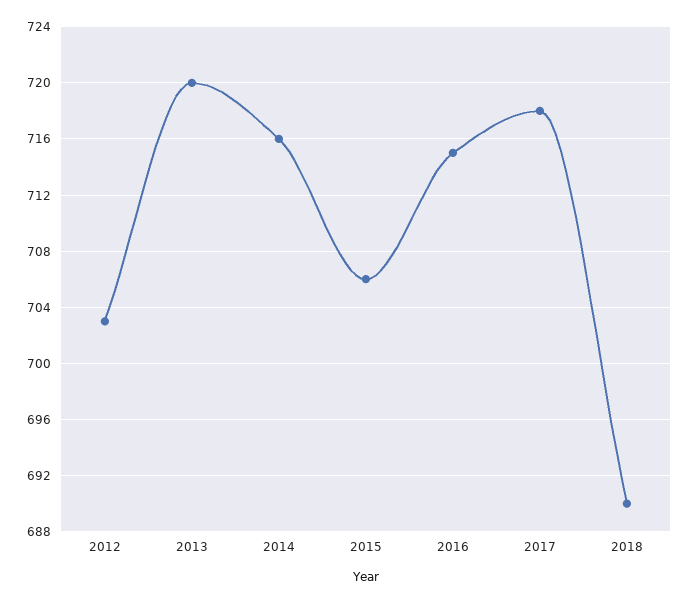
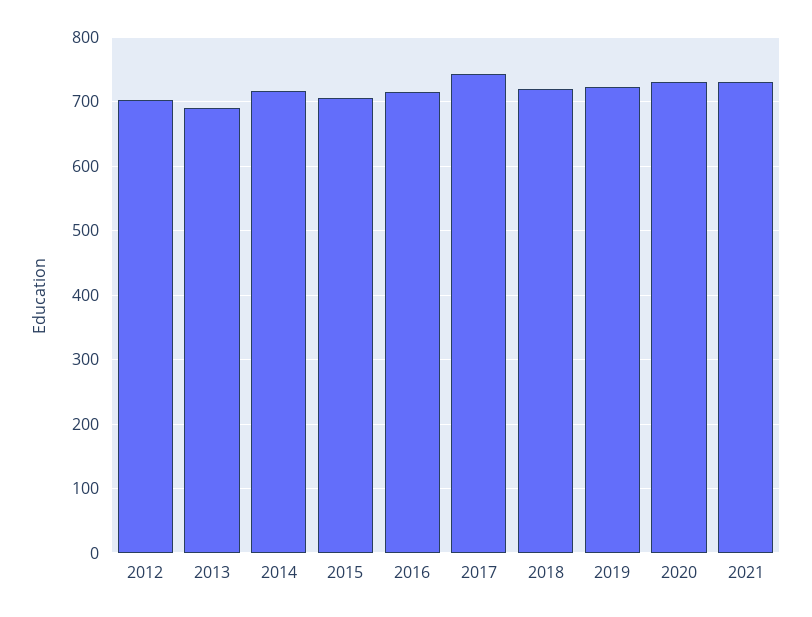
2013: 720 -> 690
2017: 718 -> 740
2018: 690 -> 720
2019: none -> 720
2020: none -> 730
2021: none -> 730

